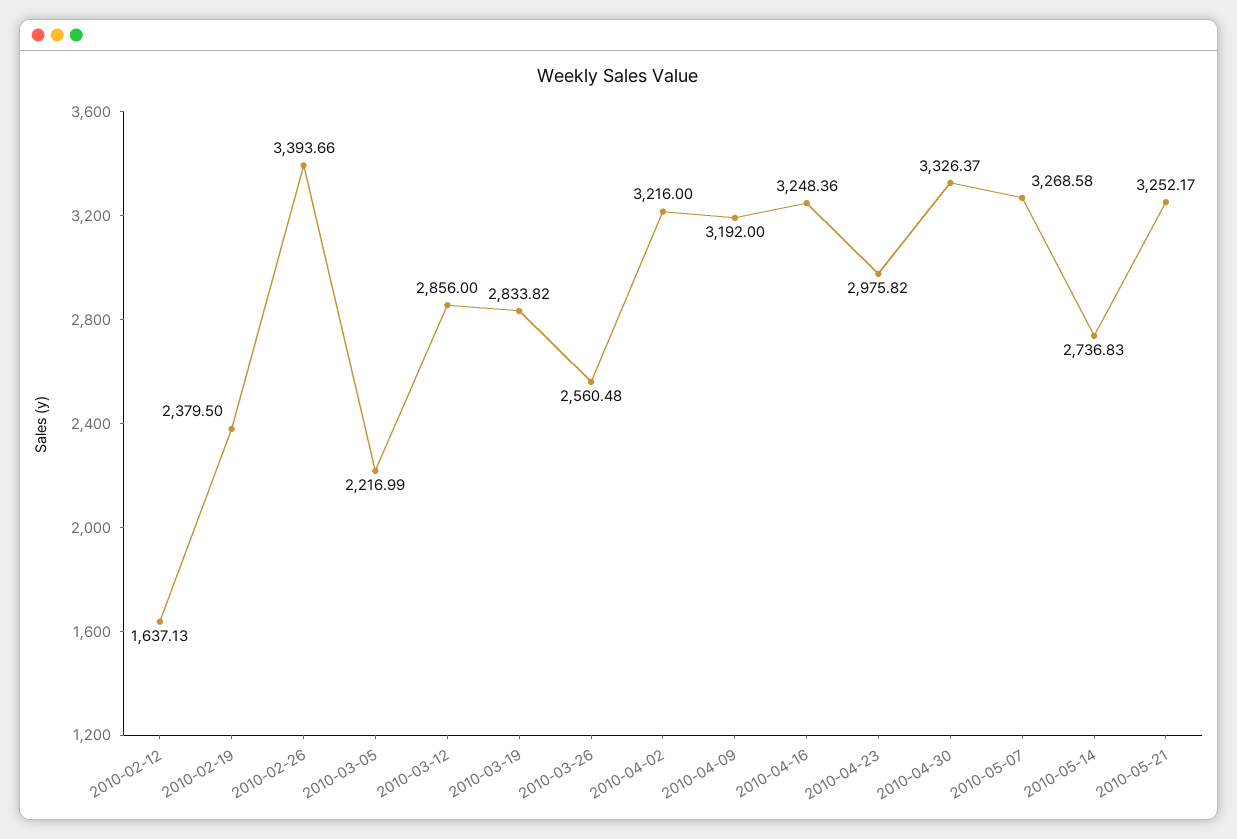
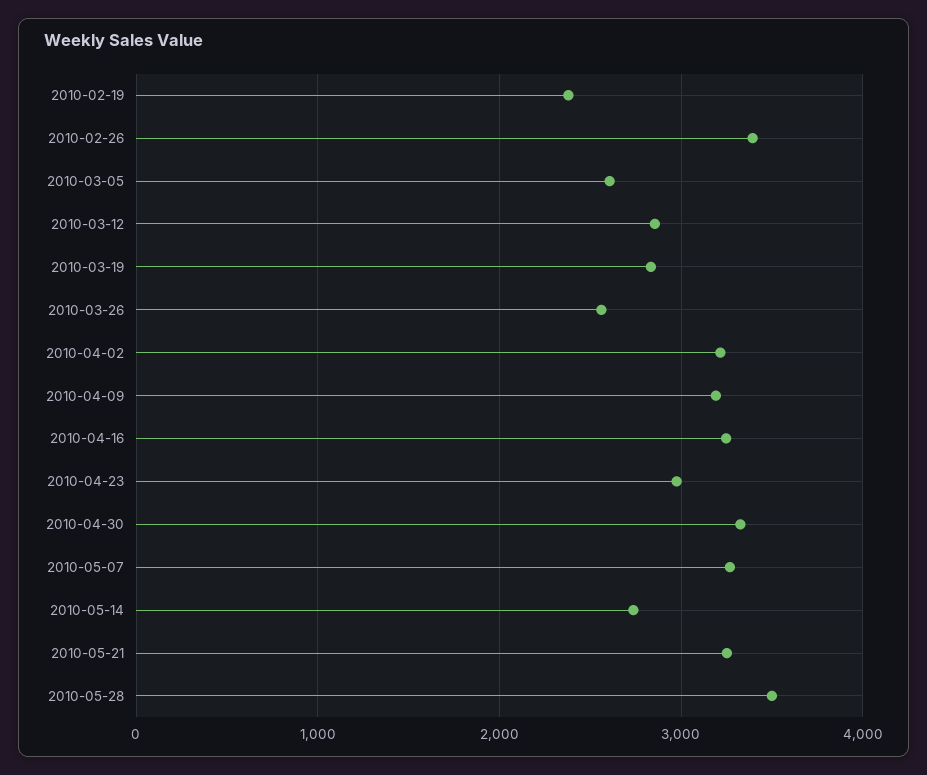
2010-02-12: 1637.13 -> none
2010-03-05: 2216.99 -> 2600
2010-05-28: none -> 3500

